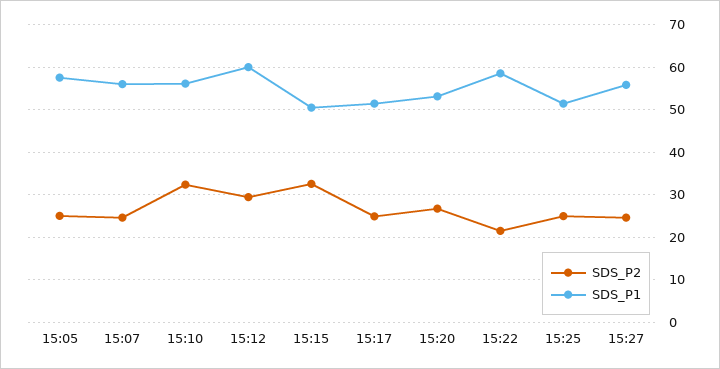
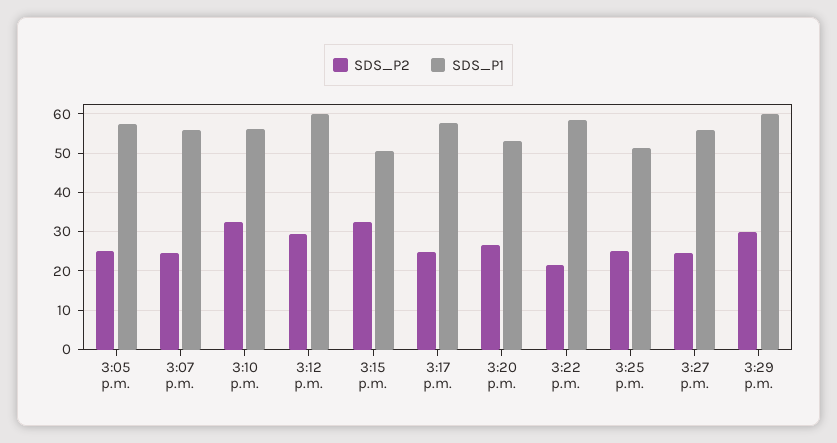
SDS_P1, 15:17: 52 -> 58
SDS_P2, 3:29 p.m.: none -> 30
SDS_P1, 3:29 p.m.: none -> 60

